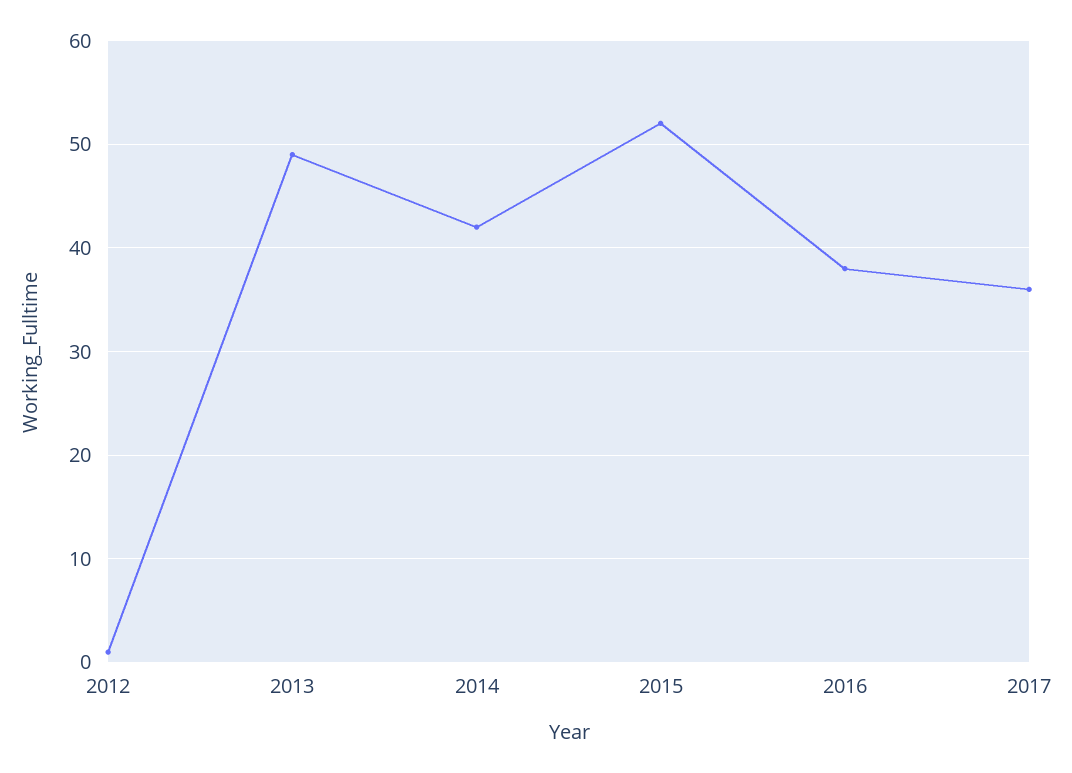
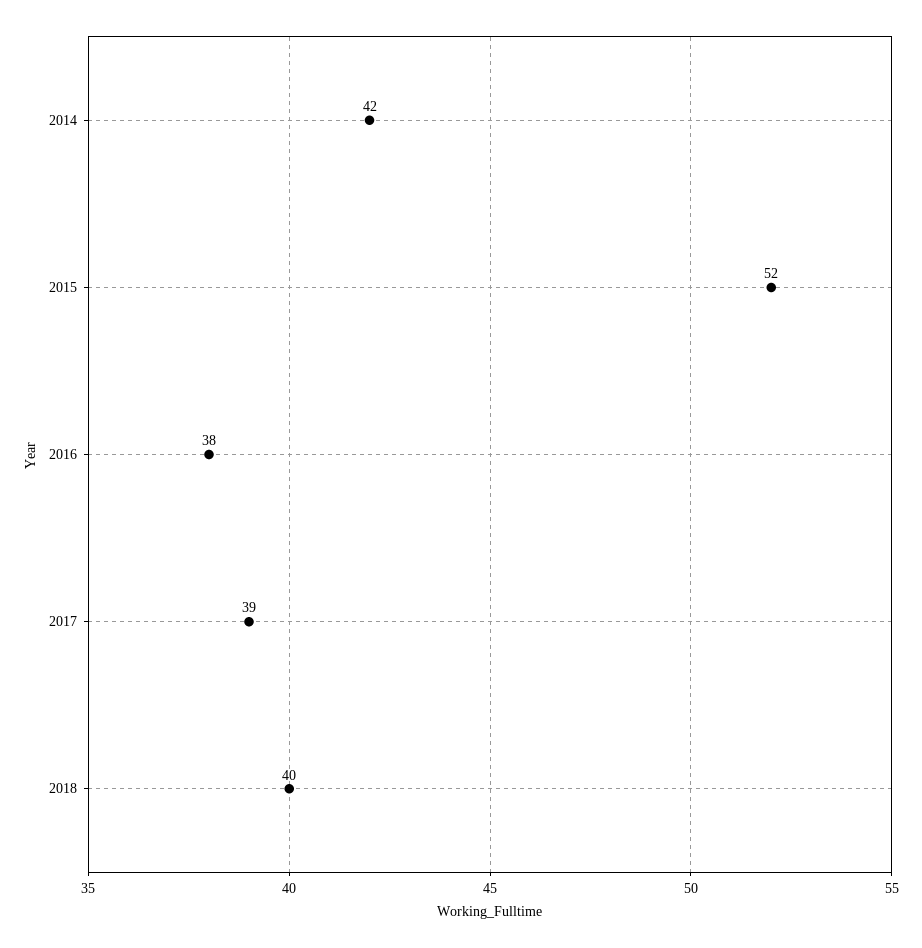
2012: 1 -> none
2013: 49 -> none
2017: 36 -> 39
2018: none -> 40

